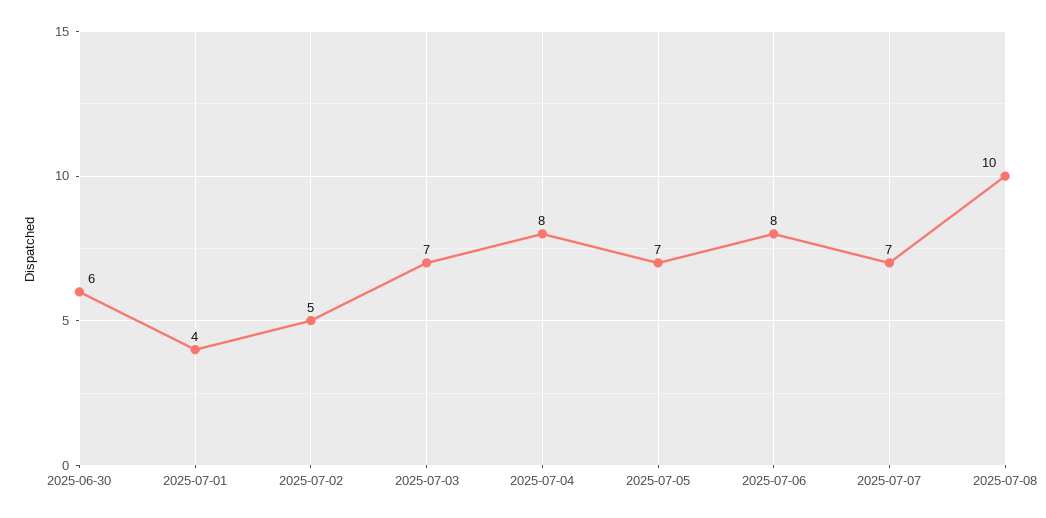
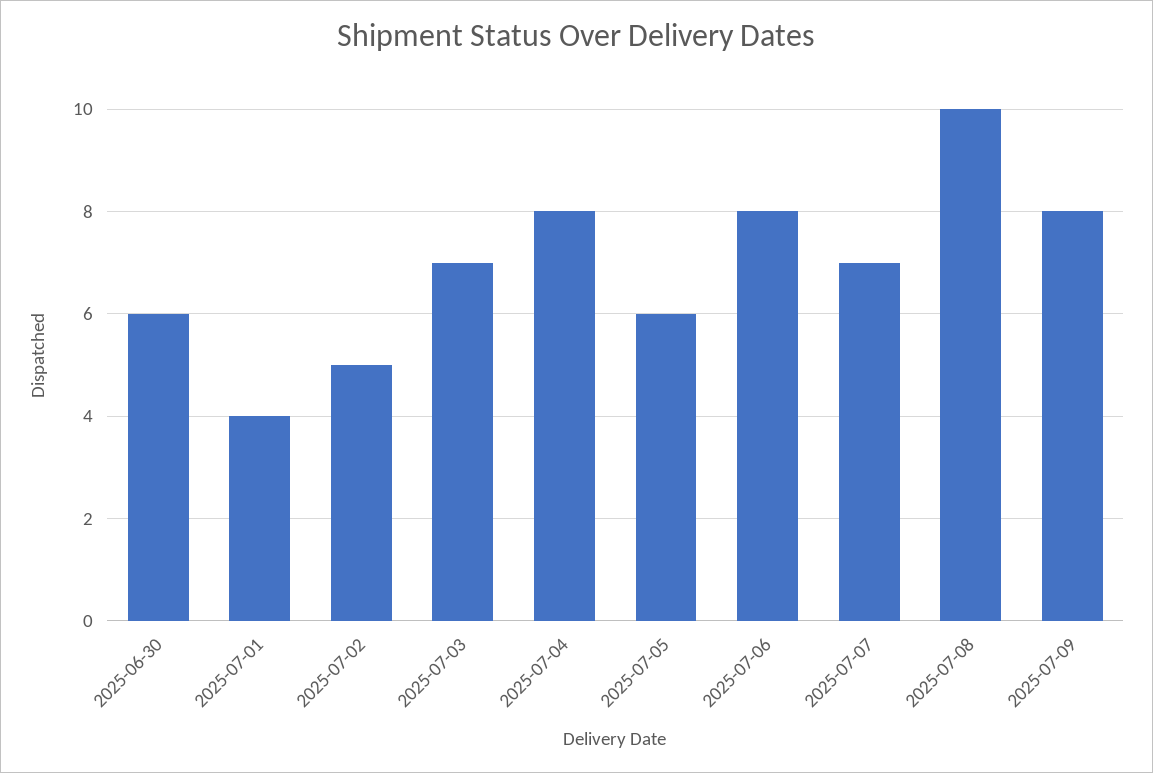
2025-07-05: 7 -> 6
2025-07-09: none -> 8

